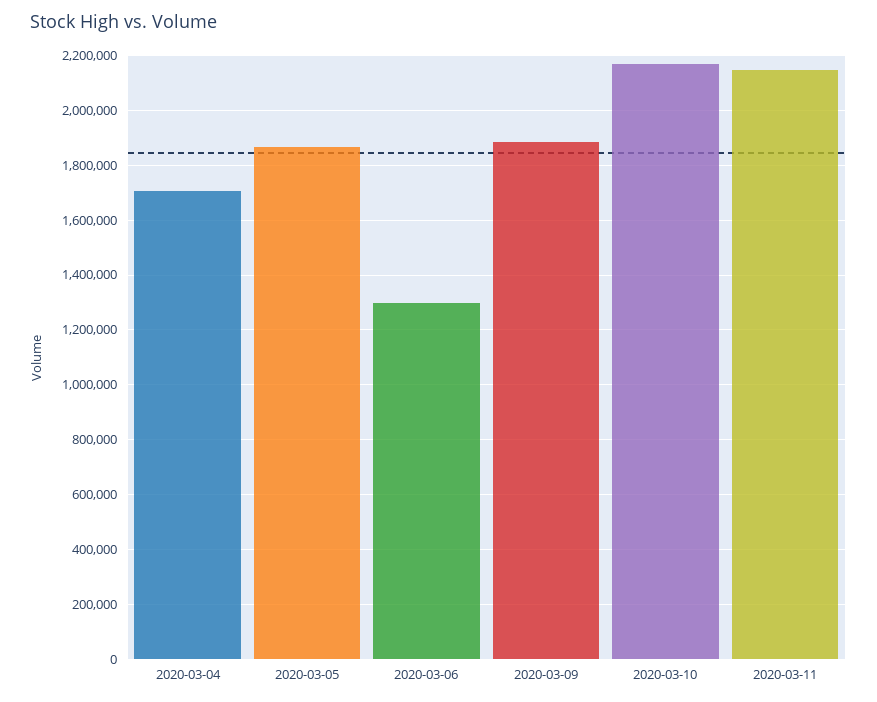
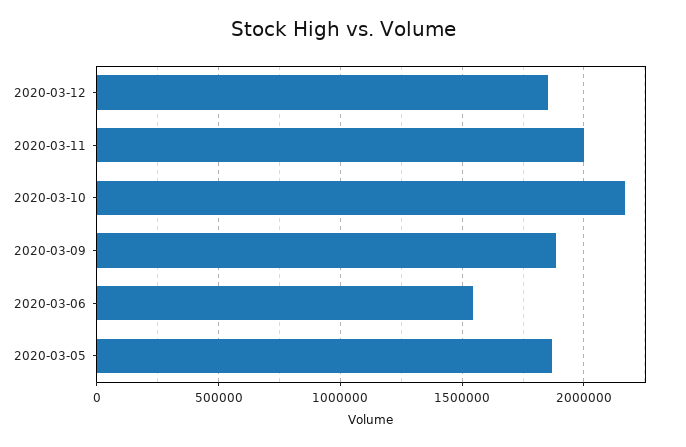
2020-03-04: 1700000 -> none
2020-03-06: 1300000 -> 1550000
2020-03-11: 2150000 -> 2000000
2020-03-12: none -> 1850000

